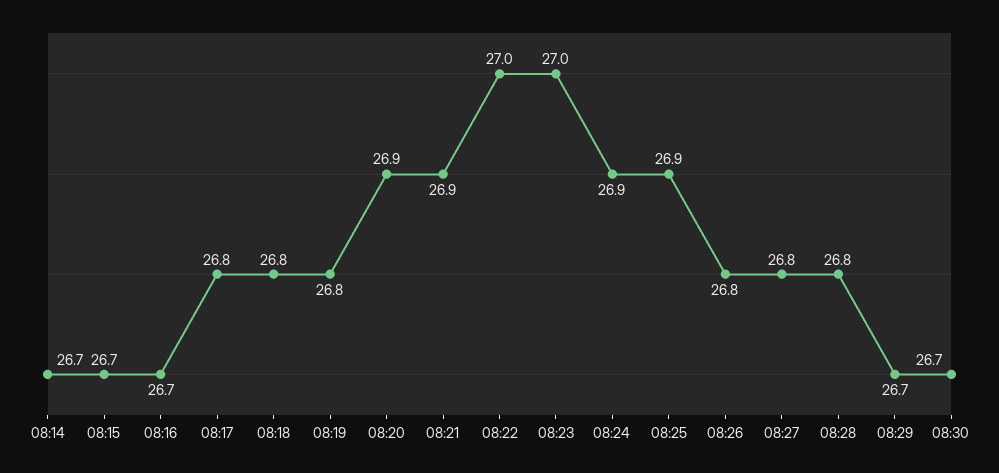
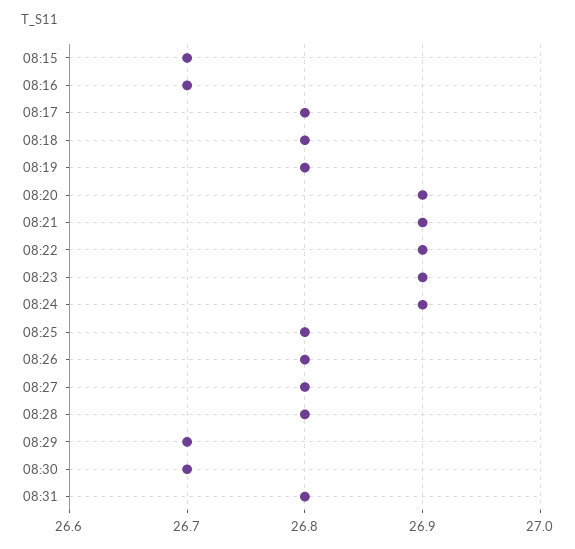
08:14: 26.7 -> none
08:22: 27 -> 26.9
08:23: 27 -> 26.9
08:25: 26.9 -> 26.8
08:31: none -> 26.8

